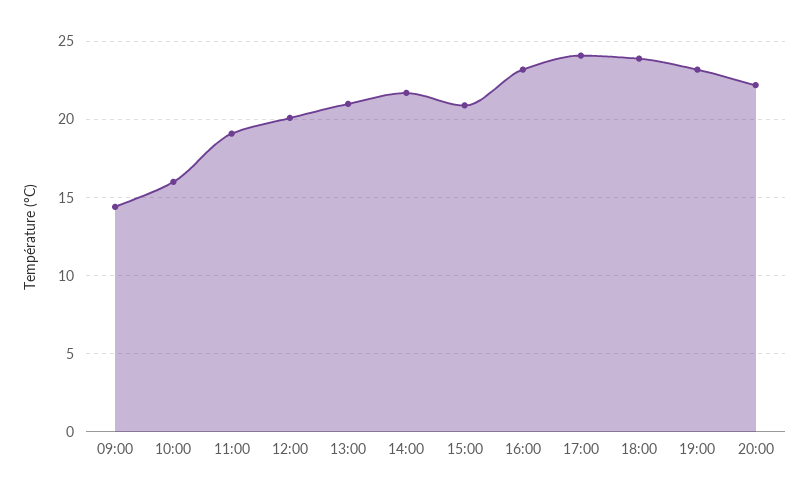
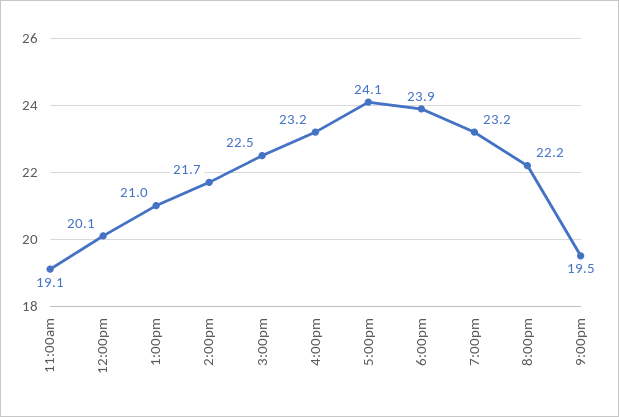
09:00: 14.5 -> none
10:00: 16 -> none
15:00: 21 -> 22.5
9:00pm: none -> 19.5

